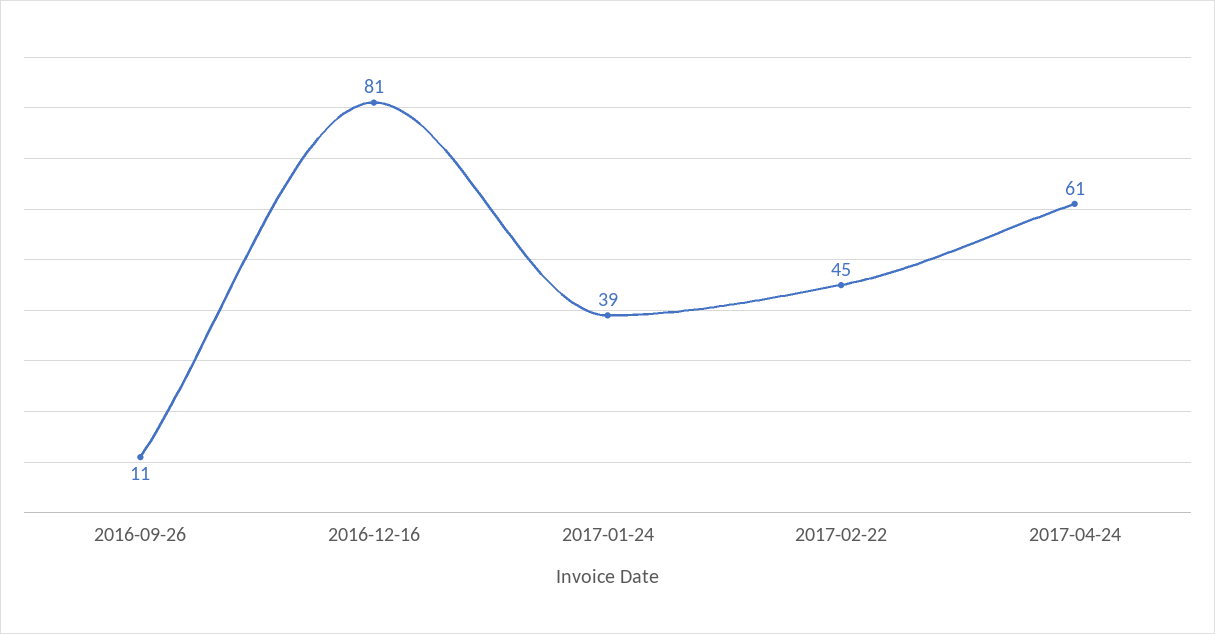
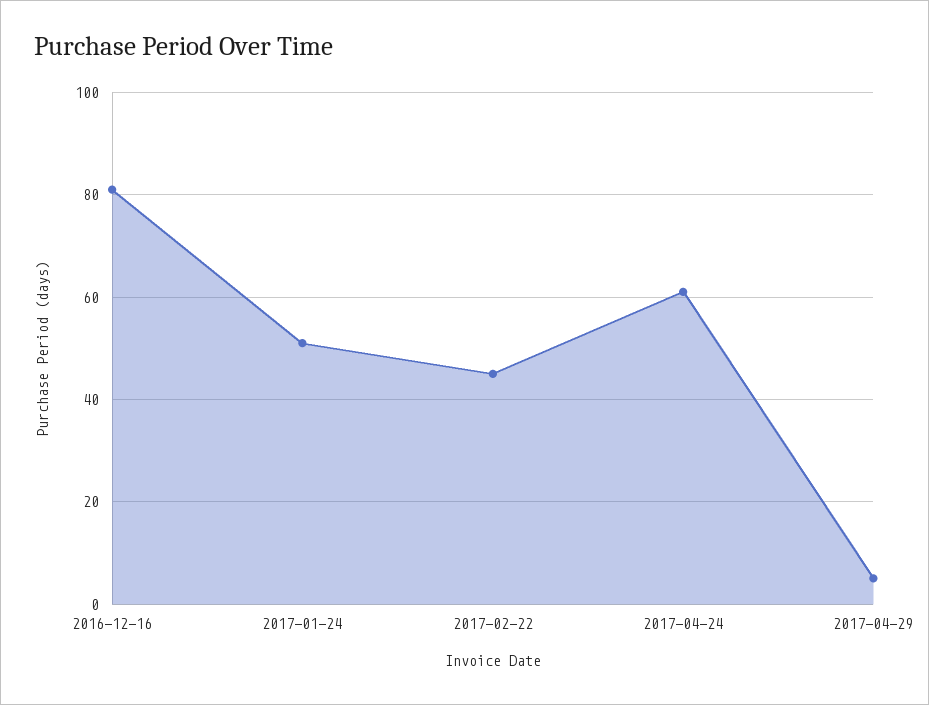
2016-09-26: 11 -> none
2017-01-24: 39 -> 50
2017-04-29: none -> 5

